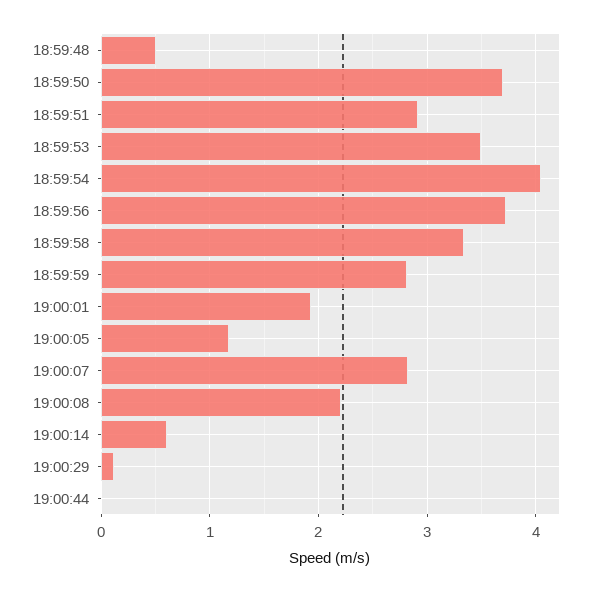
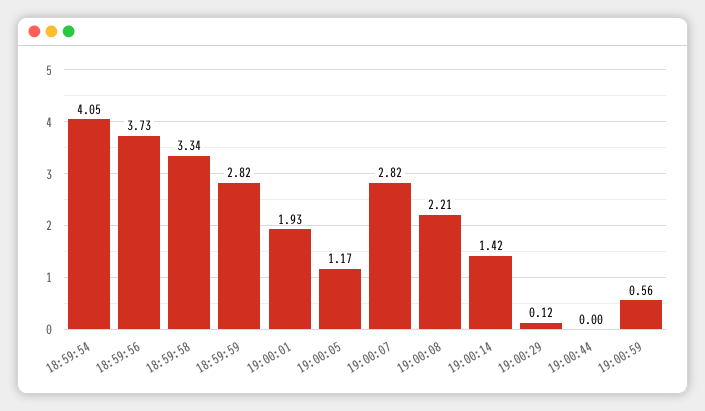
18:59:48: 0.5 -> none
18:59:50: 3.7 -> none
18:59:51: 2.9 -> none
18:59:53: 3.5 -> none
19:00:14: 0.6 -> 1.42
19:00:59: none -> 0.56

